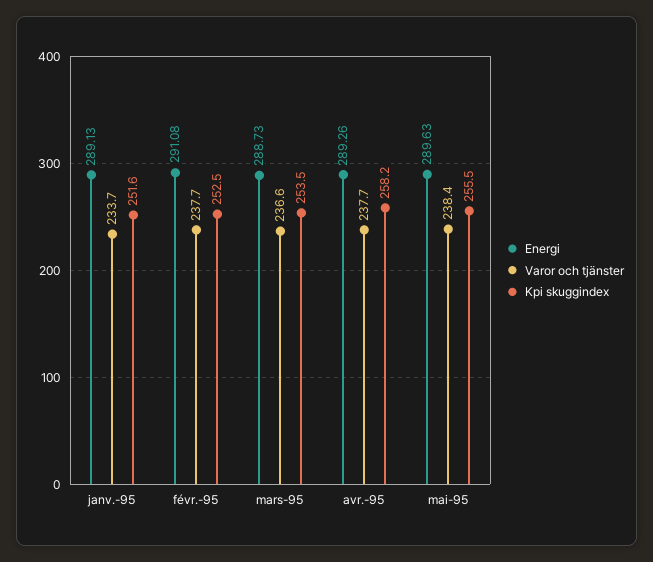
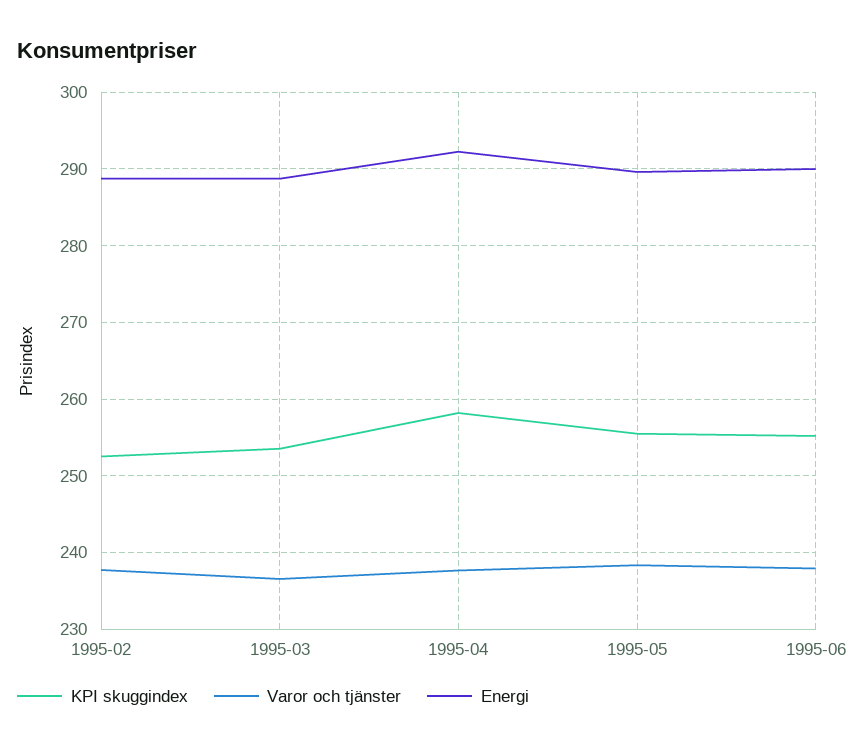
Energi, janv.-95: 289.13 -> none
Varor och tjänster, janv.-95: 233.7 -> none
Kpi skuggindex, janv.-95: 251.6 -> none
Energi, févr.-95: 291.08 -> 289
Energi, avr.-95: 289.26 -> 292
Kpi skuggindex, 1995-06: none -> 255
Varor och tjänster, 1995-06: none -> 238
Energi, 1995-06: none -> 290

